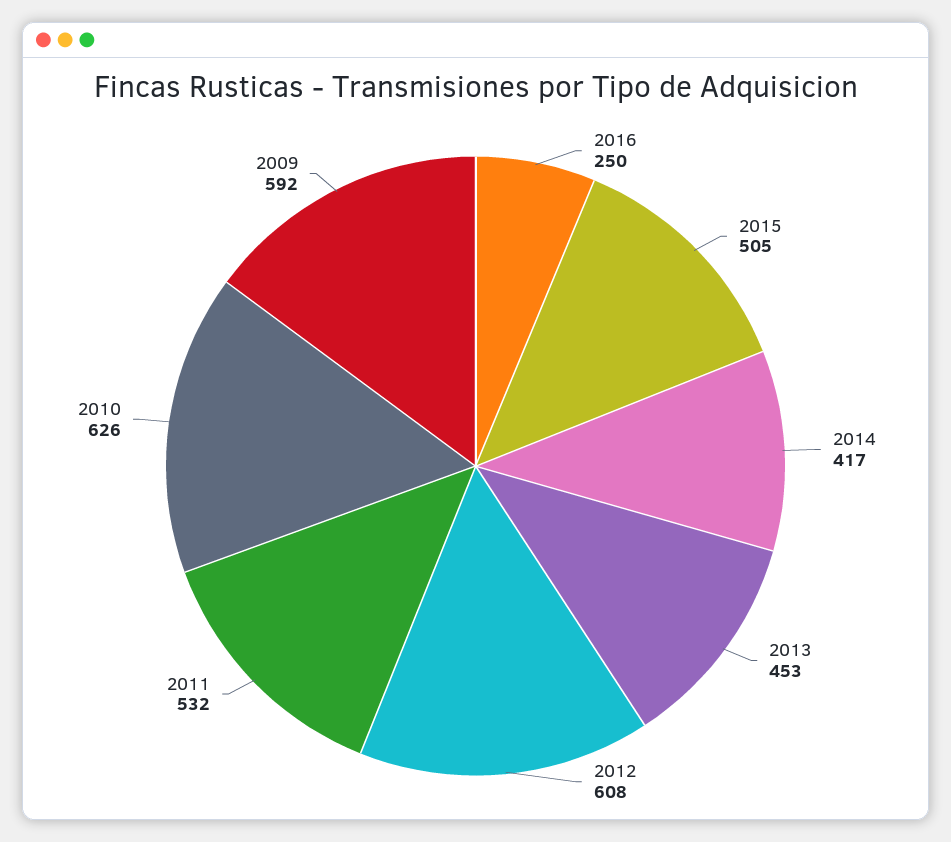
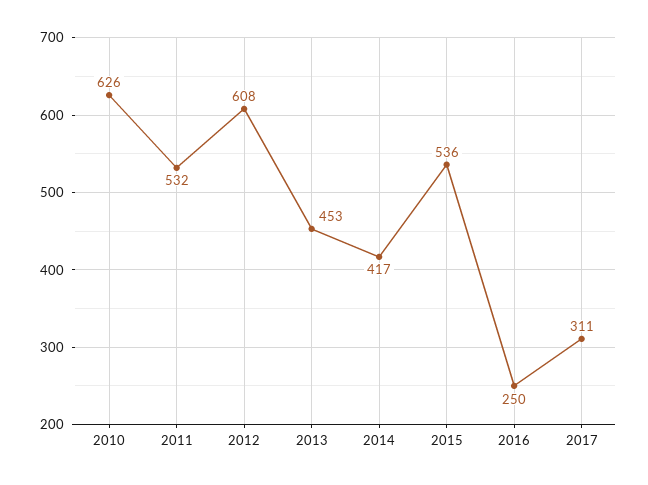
2015: 505 -> 536
2009: 592 -> none
2017: none -> 311

